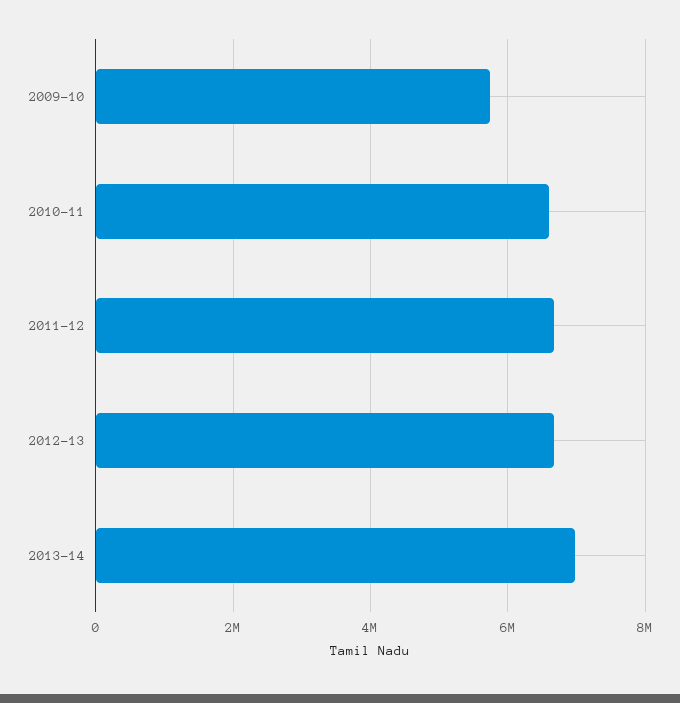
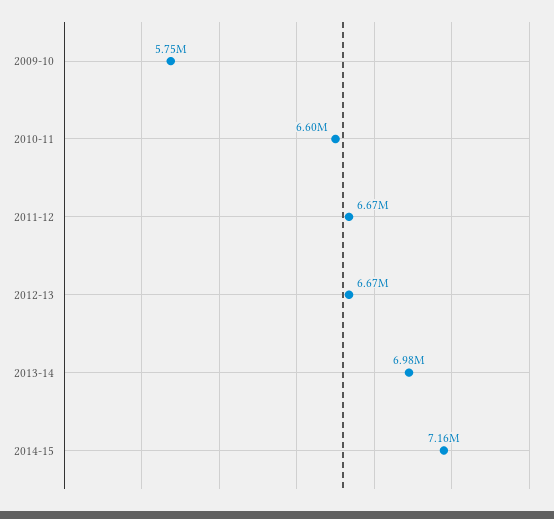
2014-15: none -> 7160000

